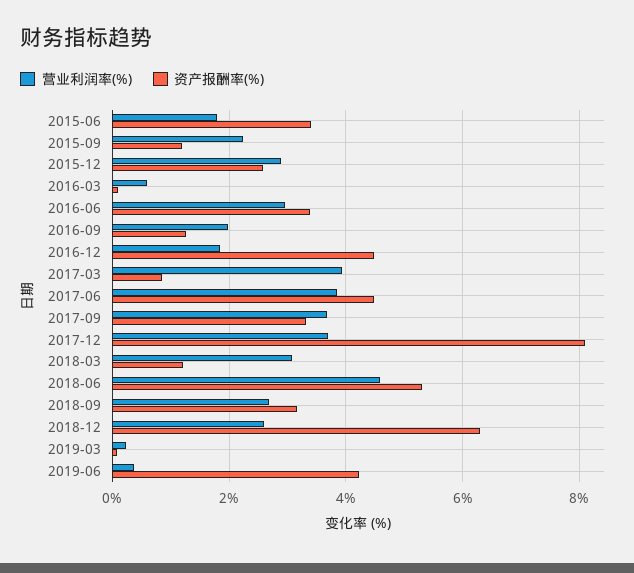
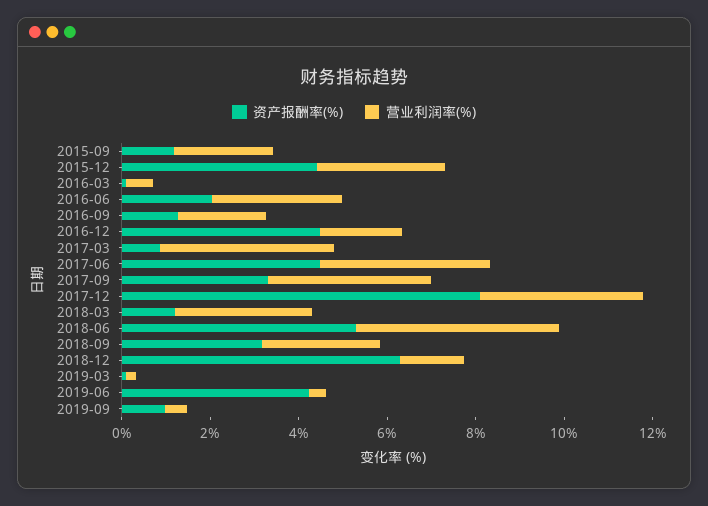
营业利润率(%), 2015-06: 1.8 -> none
资产报酬率(%), 2015-06: 3.4 -> none
资产报酬率(%), 2015-12: 2.6 -> 4.5
资产报酬率(%), 2016-06: 3.4 -> 2
营业利润率(%), 2018-12: 2.6 -> 1.5
资产报酬率(%), 2019-09: none -> 1
营业利润率(%), 2019-09: none -> 0.5

